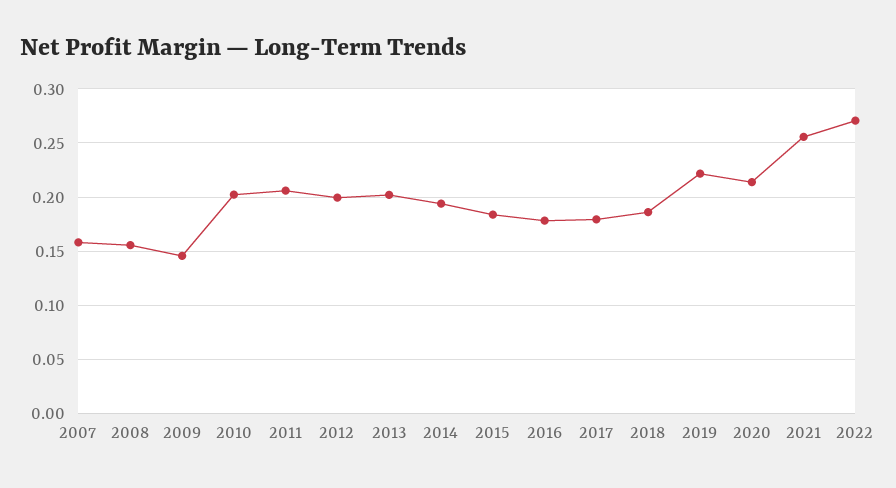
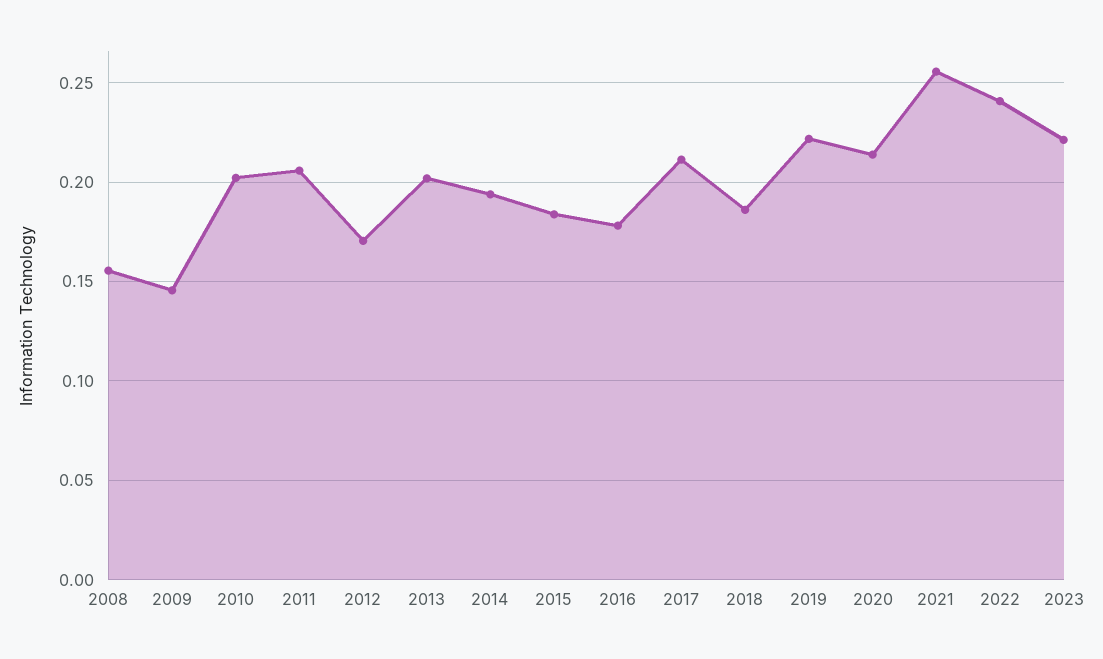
2007: 0.16 -> none
2012: 0.2 -> 0.17
2017: 0.18 -> 0.21
2022: 0.27 -> 0.24
2023: none -> 0.22

